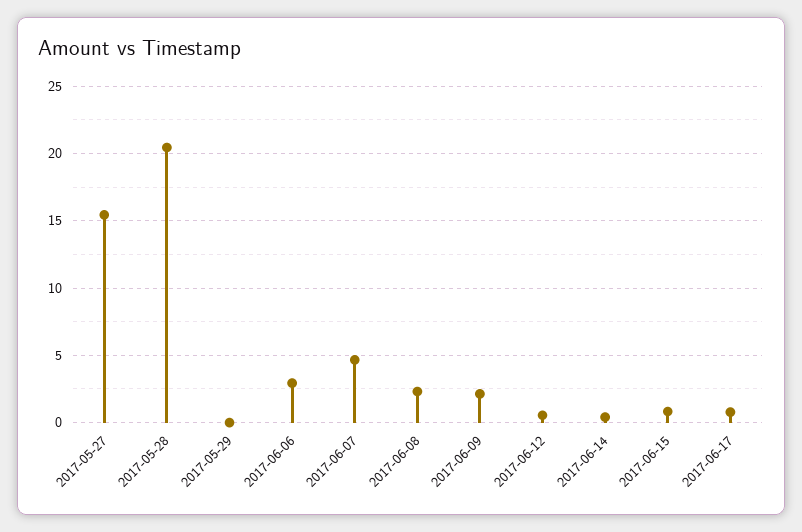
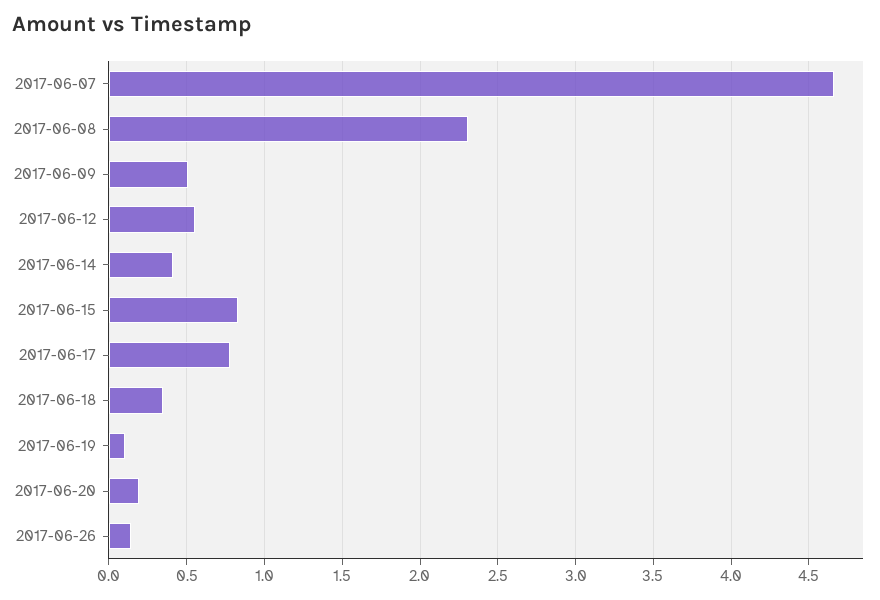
2017-05-27: 15.5 -> none
2017-05-28: 20.5 -> none
2017-05-29: 0 -> none
2017-06-06: 3 -> none
2017-06-09: 2 -> 0.5
2017-06-18: none -> 0.35
2017-06-19: none -> 0.1
2017-06-20: none -> 0.2
2017-06-26: none -> 0.15

